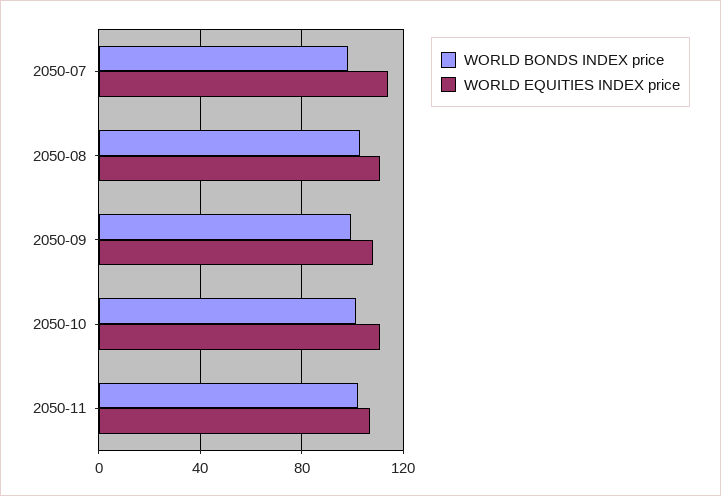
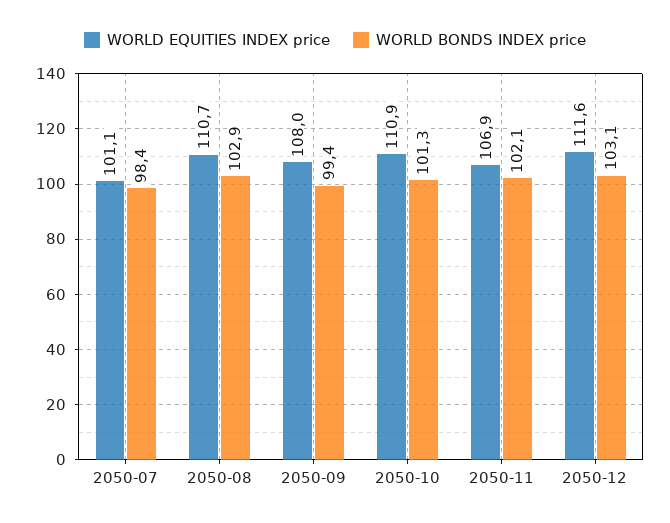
WORLD EQUITIES INDEX price, 2050-07: 115 -> 101.1
WORLD EQUITIES INDEX price, 2050-12: none -> 111.6
WORLD BONDS INDEX price, 2050-12: none -> 103.1

